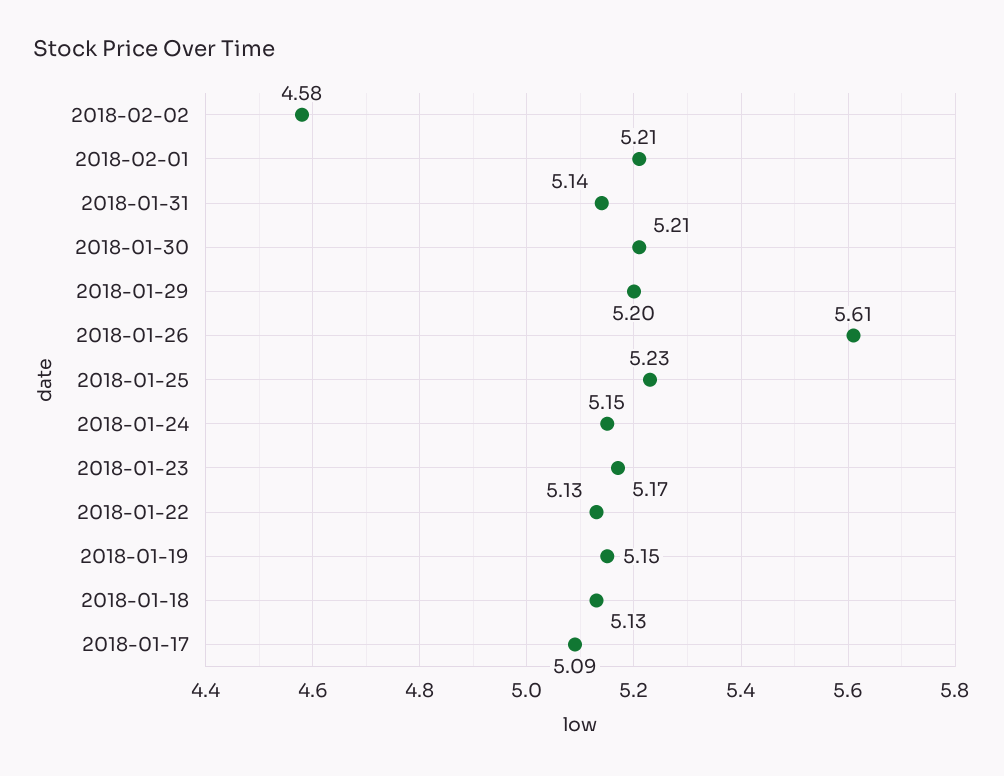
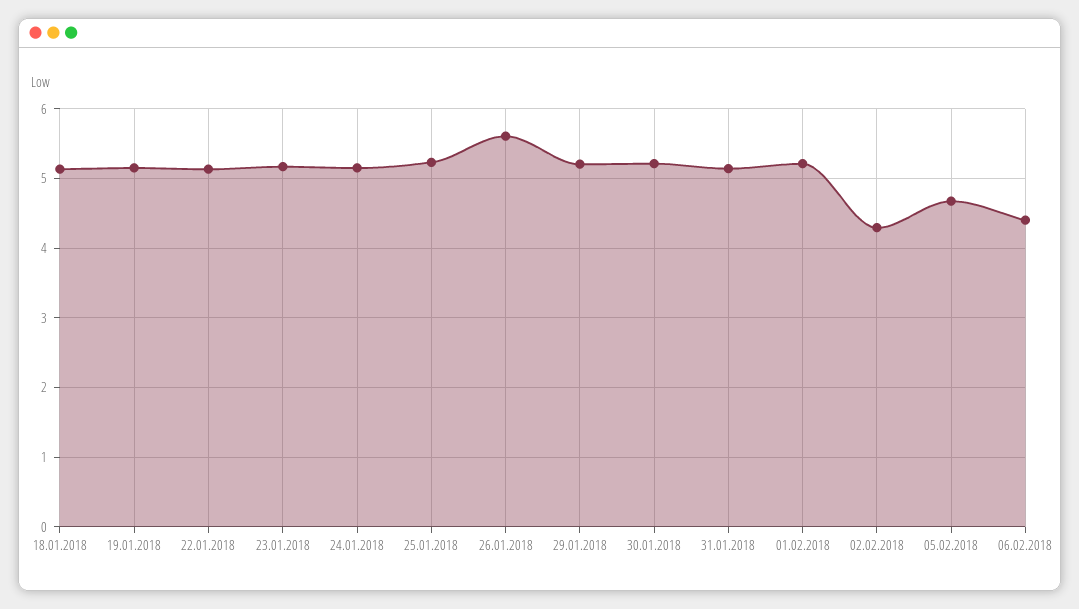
2018-02-02: 4.58 -> 4.3
2018-01-17: 5.09 -> none
05.02.2018: none -> 4.7
06.02.2018: none -> 4.4

